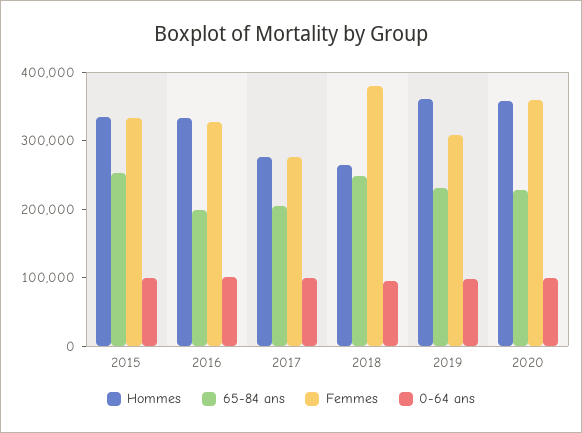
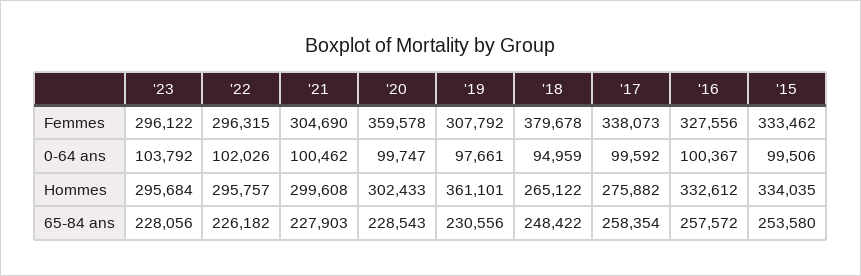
65-84 ans, 2016: 200000 -> 257572
65-84 ans, 2017: 200000 -> 258354
Femmes, 2017: 280000 -> 338073
Hommes, 2020: 360000 -> 302433
Femmes, '23: none -> 296122
Femmes, '22: none -> 296315
Femmes, '21: none -> 304690
0-64 ans, '23: none -> 103792
0-64 ans, '22: none -> 102026
0-64 ans, '21: none -> 100462
Hommes, '23: none -> 295684
Hommes, '22: none -> 295757
Hommes, '21: none -> 299608
65-84 ans, '23: none -> 228056
65-84 ans, '22: none -> 226182
65-84 ans, '21: none -> 227903

